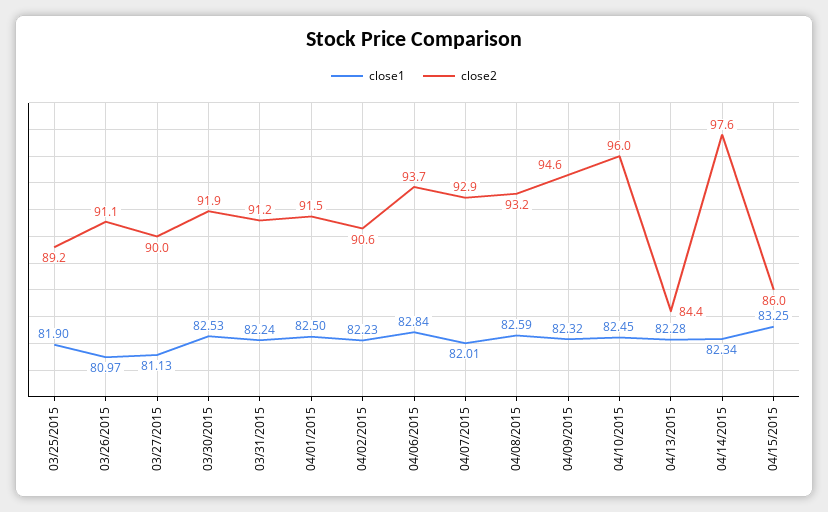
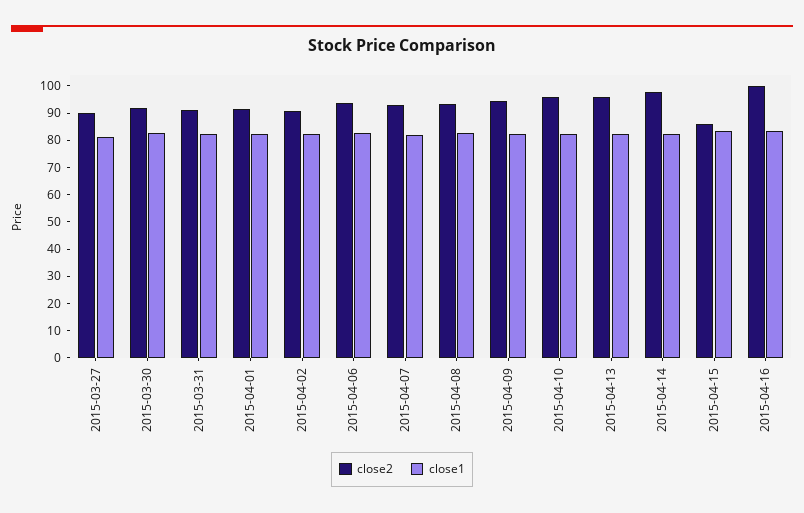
close1, 03/25/2015: 81.9 -> none
close2, 03/25/2015: 89.2 -> none
close1, 03/26/2015: 80.97 -> none
close2, 03/26/2015: 91.1 -> none
close2, 04/13/2015: 84.4 -> 95
close2, 2015-04-16: none -> 100
close1, 2015-04-16: none -> 85

